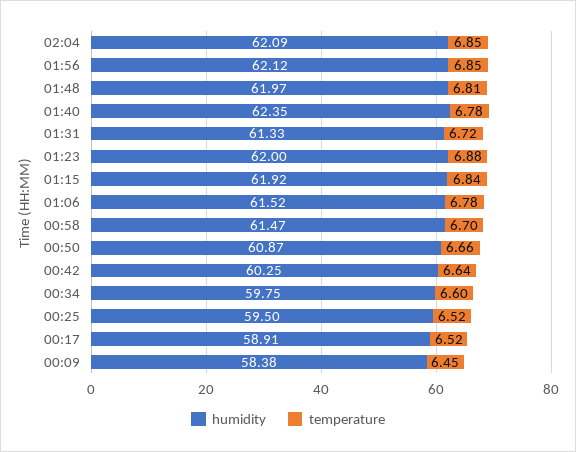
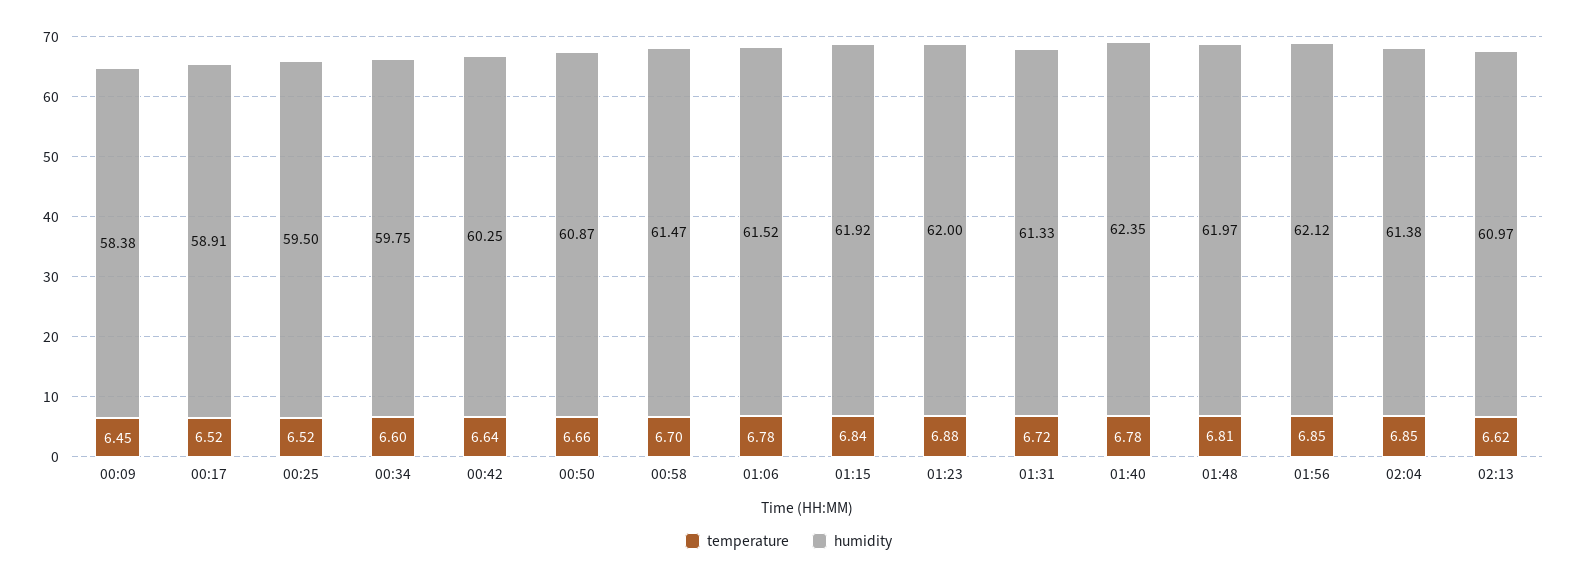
humidity, 02:04: 62.09 -> 61.38
temperature, 02:13: none -> 6.62
humidity, 02:13: none -> 60.97

